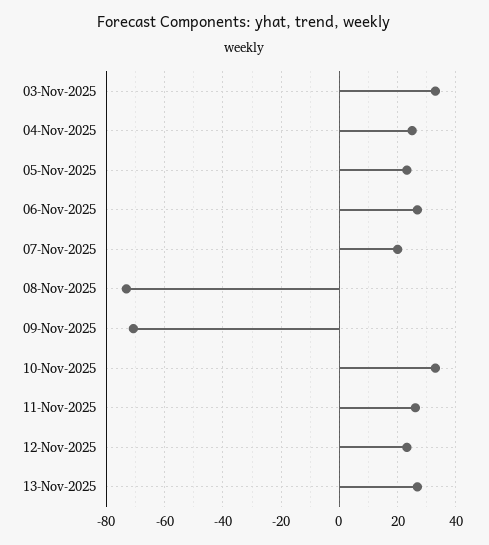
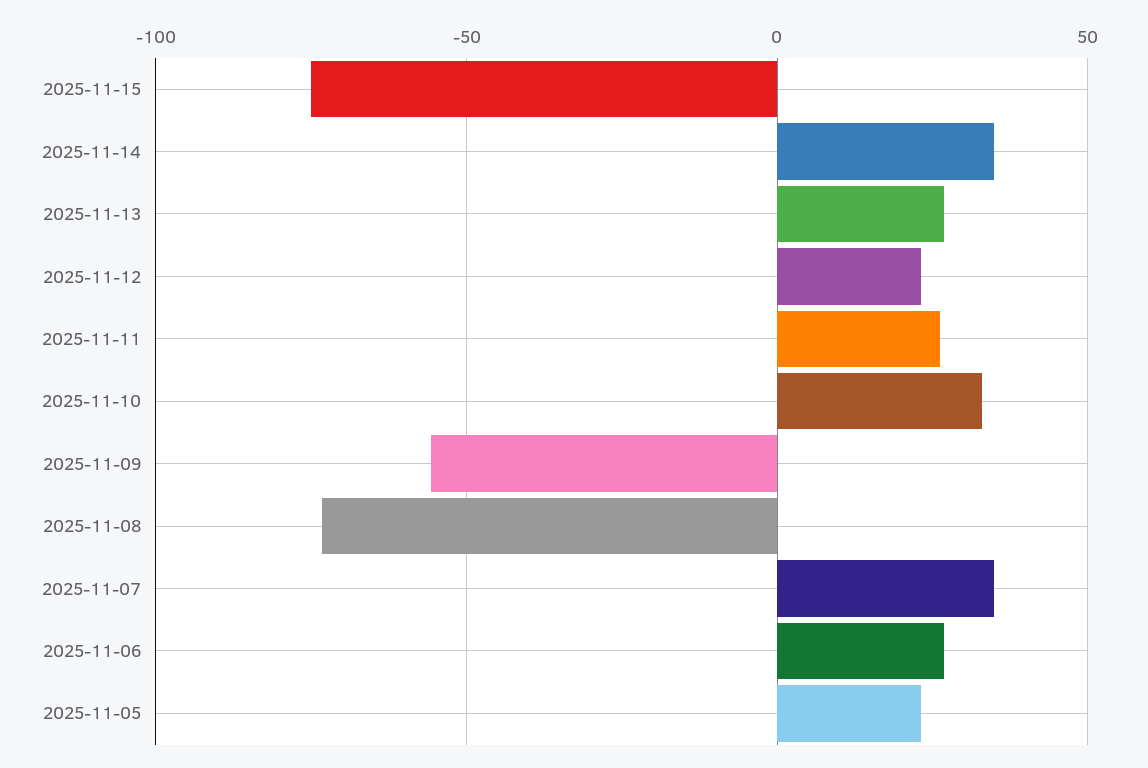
03-Nov-2025: 32.5 -> none
04-Nov-2025: 25 -> none
07-Nov-2025: 20 -> 35
09-Nov-2025: -70 -> -55
2025-11-15: none -> -75
2025-11-14: none -> 35

